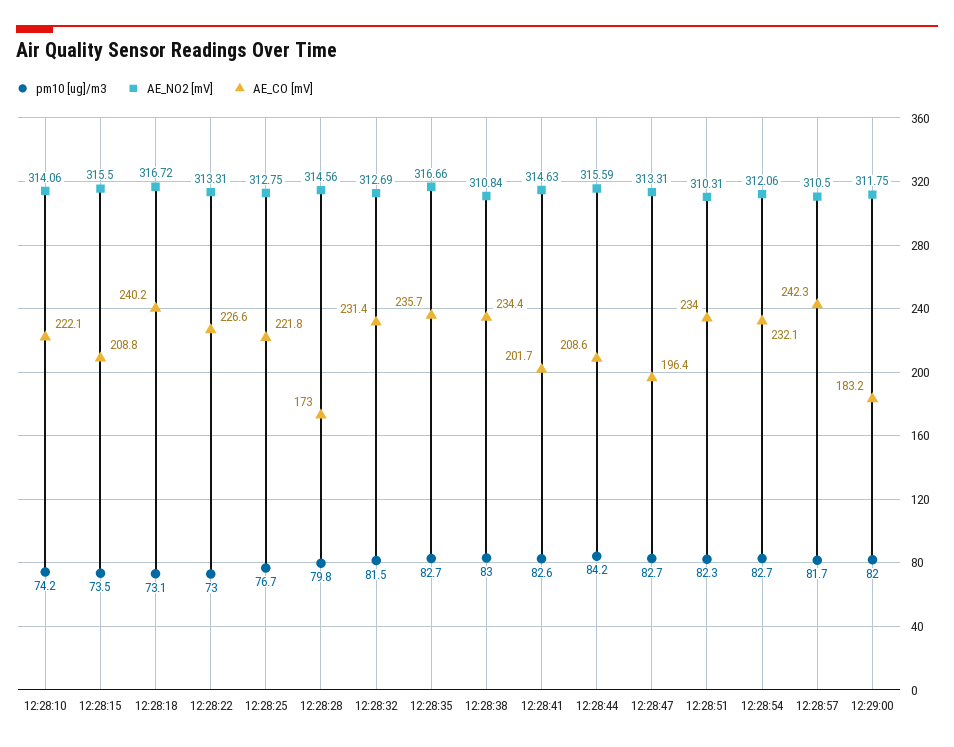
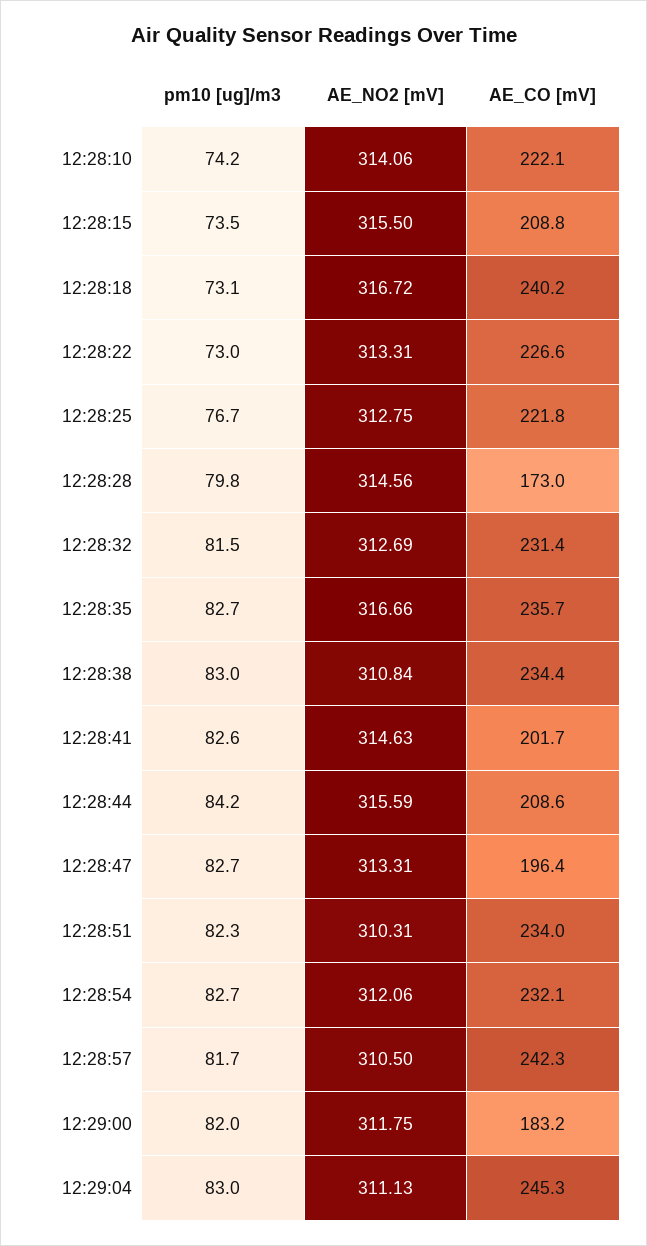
pm10 [ug]/m3, 12:29:04: none -> 83
AE_NO2 [mV], 12:29:04: none -> 311.13
AE_CO [mV], 12:29:04: none -> 245.3

